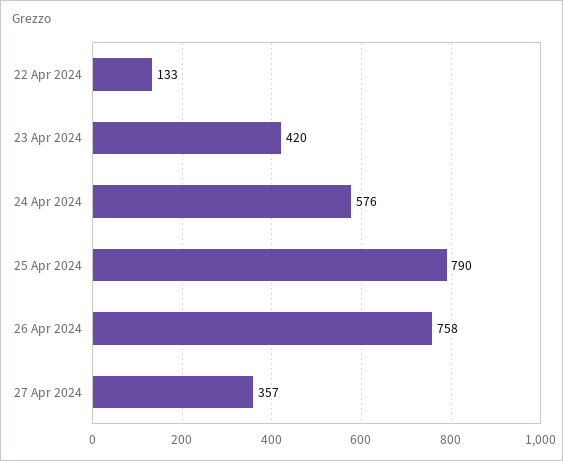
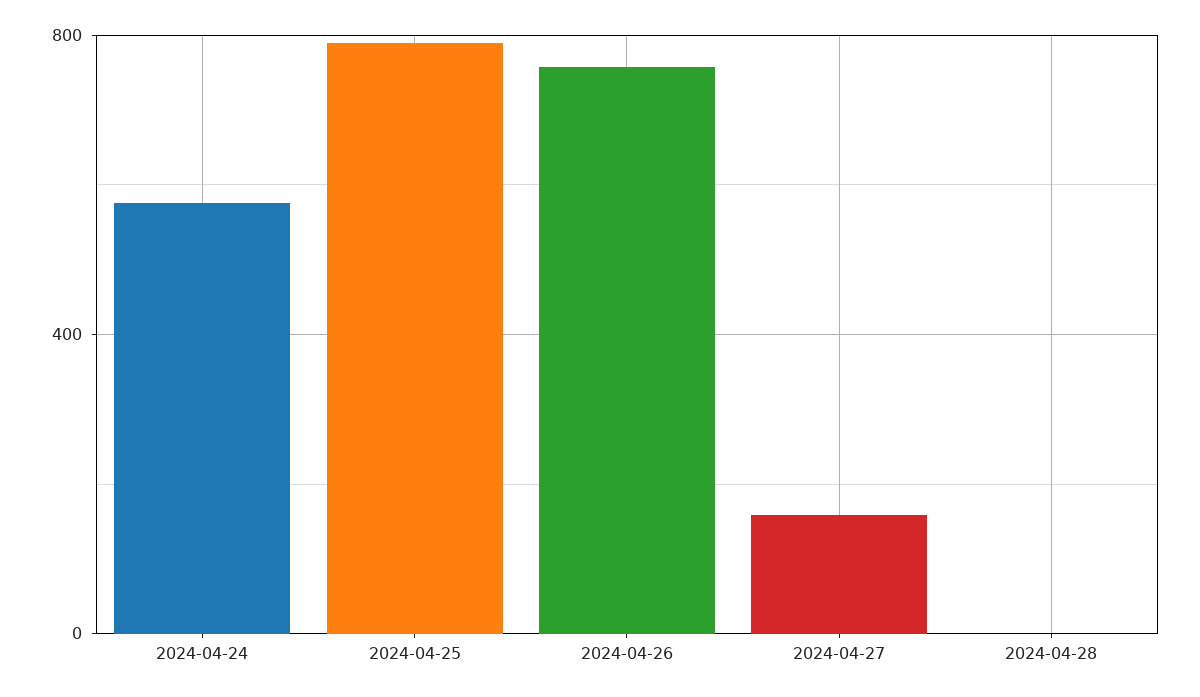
22 Apr 2024: 133 -> none
23 Apr 2024: 420 -> none
27 Apr 2024: 357 -> 150
2024-04-28: none -> 0

